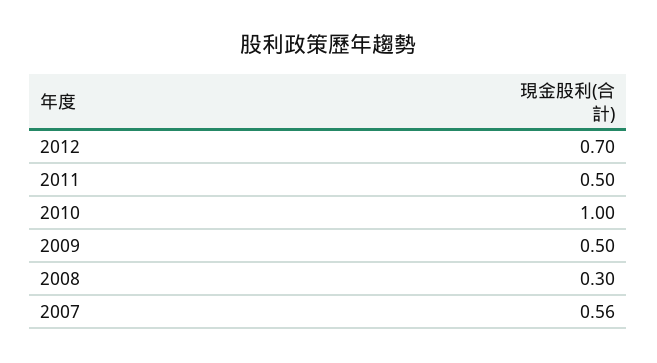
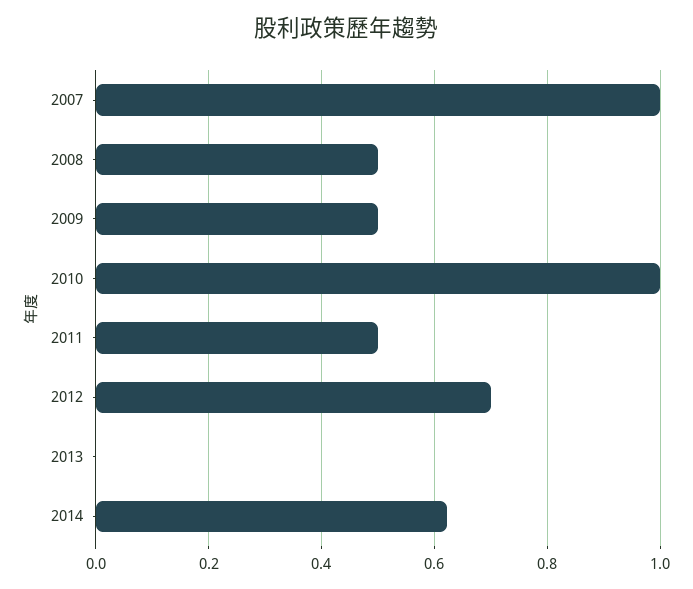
2008: 0.3 -> 0.5
2007: 0.56 -> 1
2013: none -> 0
2014: none -> 0.62

